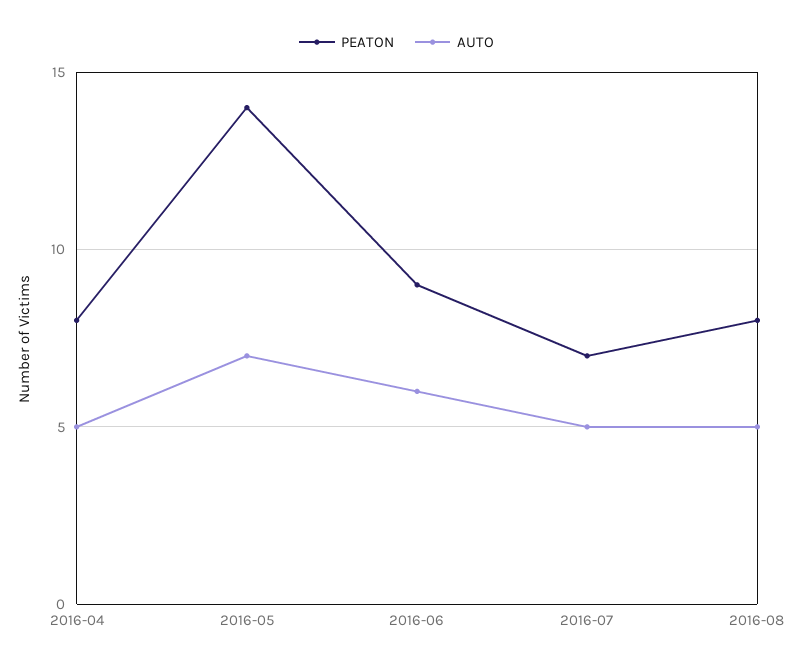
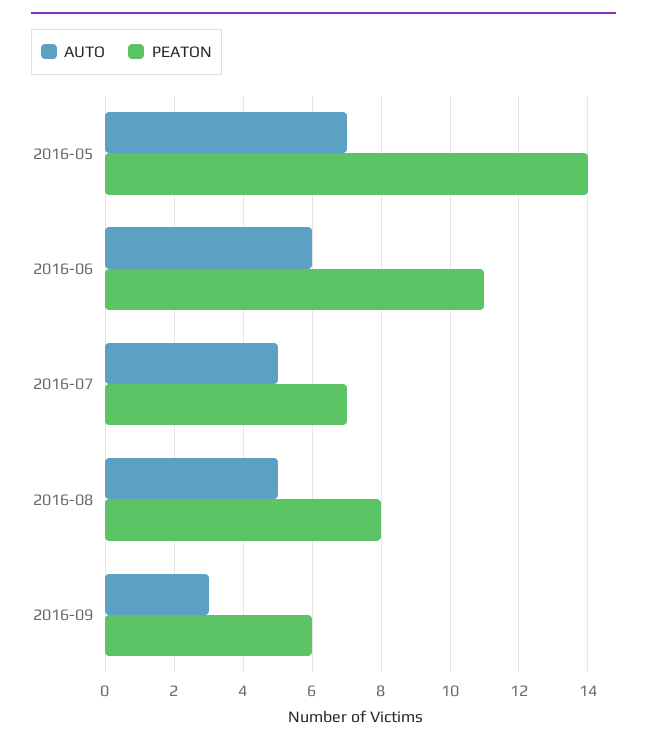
PEATON, 2016-04: 8 -> none
AUTO, 2016-04: 5 -> none
PEATON, 2016-06: 9 -> 11
AUTO, 2016-09: none -> 3
PEATON, 2016-09: none -> 6

